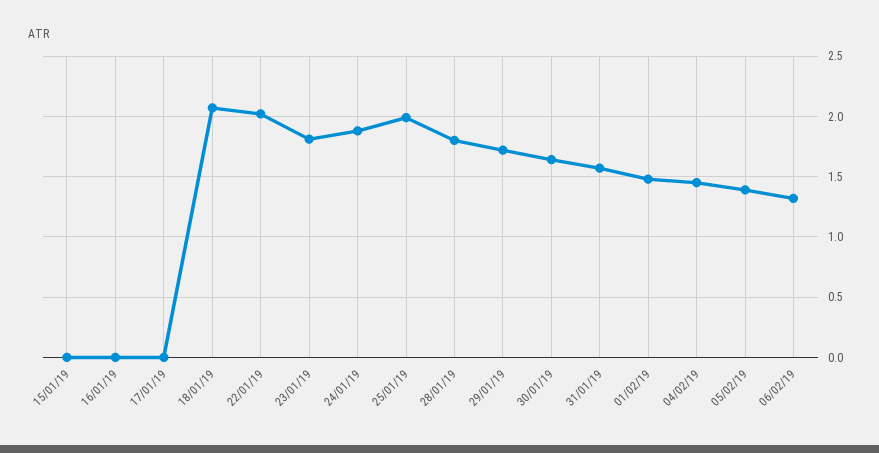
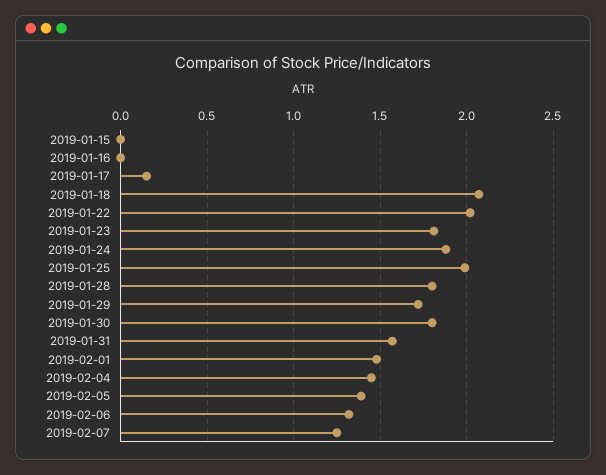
17/01/19: 0 -> 0.15
30/01/19: 1.65 -> 1.8
2019-02-07: none -> 1.25

